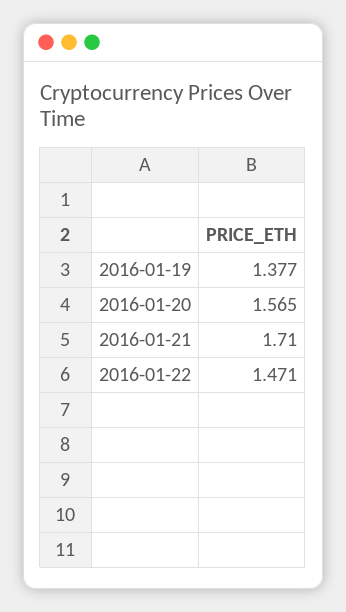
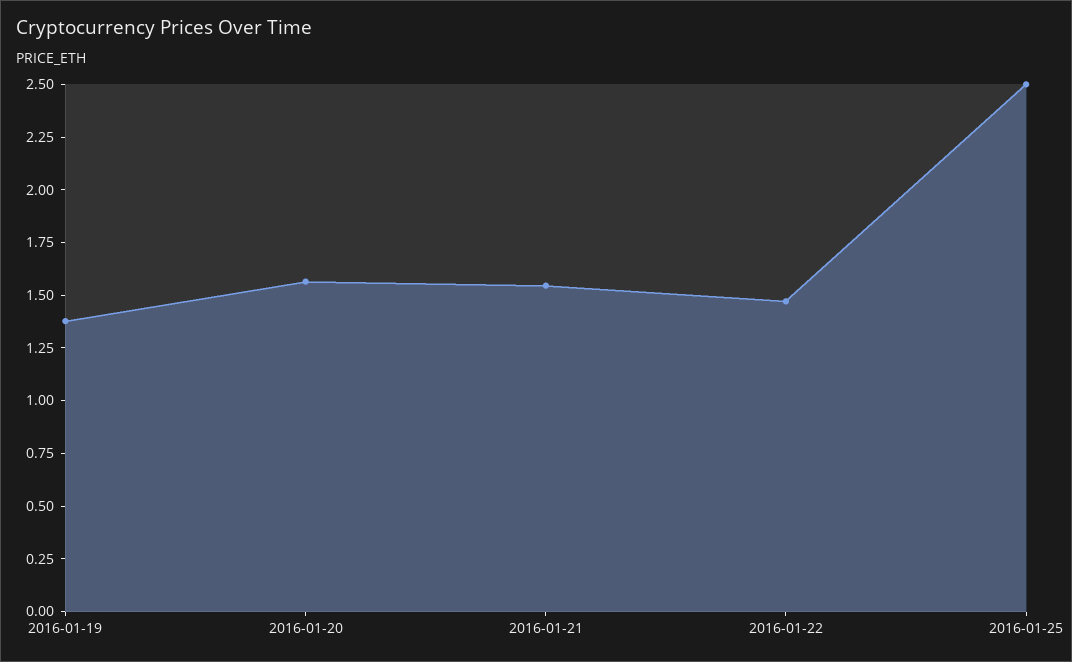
2016-01-21: 1.71 -> 1.55
2016-01-25: none -> 2.5

